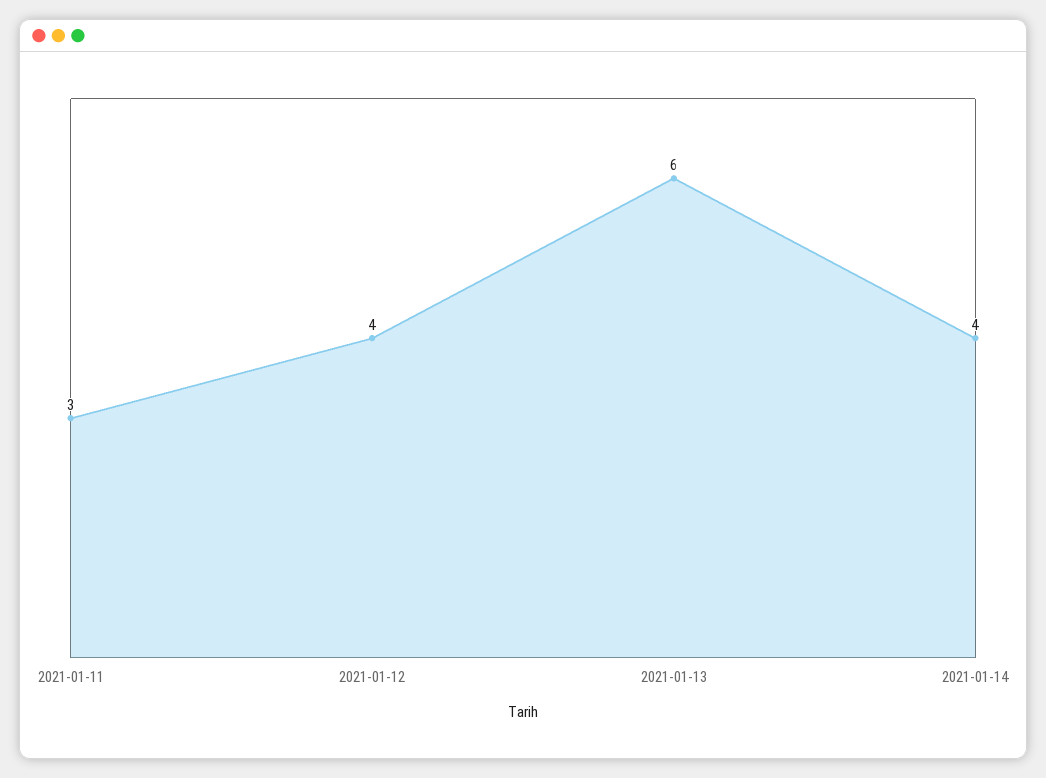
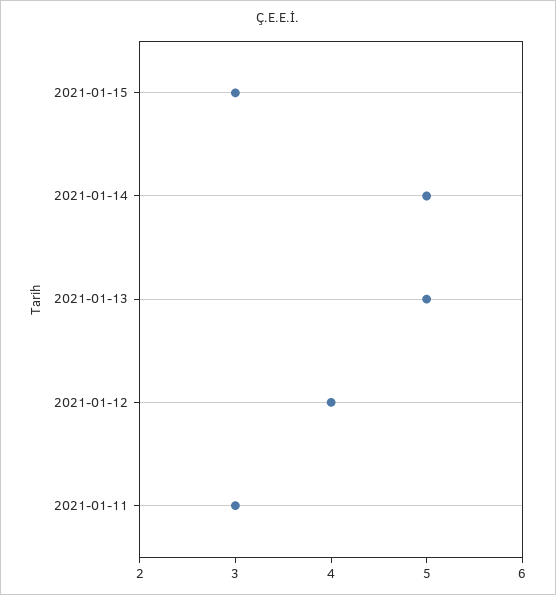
2021-01-13: 6 -> 5
2021-01-14: 4 -> 5
2021-01-15: none -> 3

